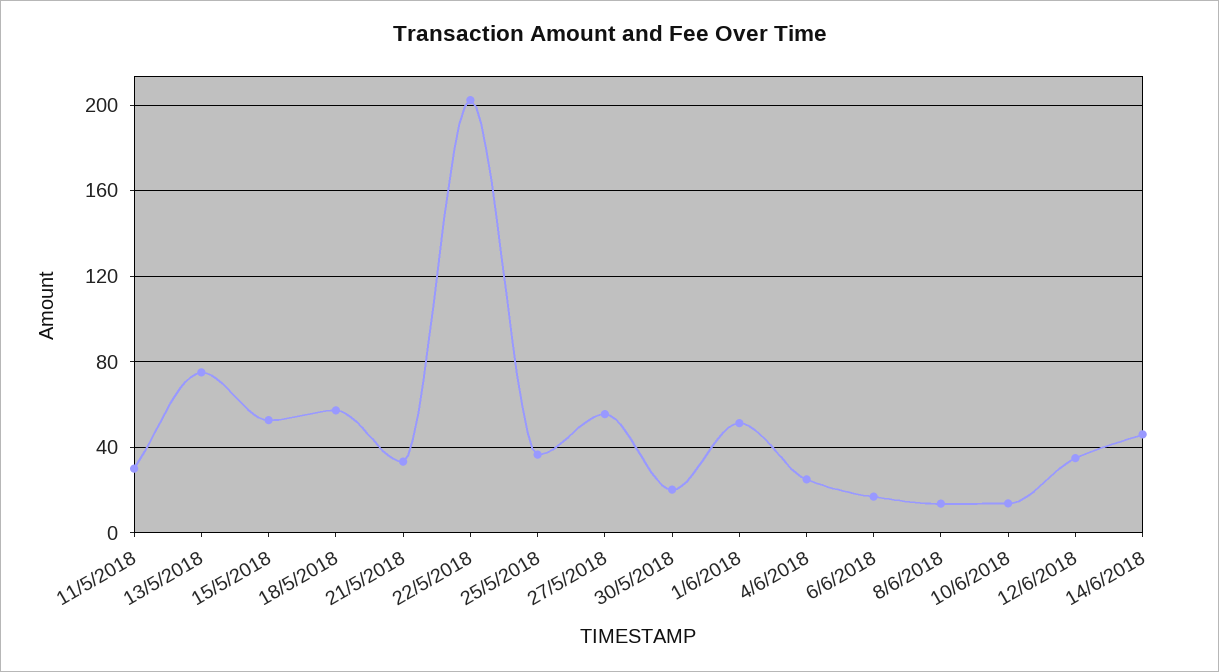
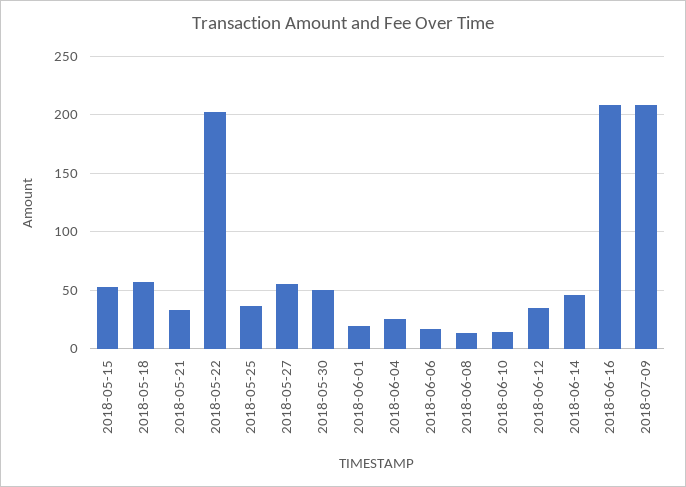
11/5/2018: 30 -> none
13/5/2018: 75 -> none
30/5/2018: 20 -> 50
1/6/2018: 50 -> 20
2018-06-16: none -> 210
2018-07-09: none -> 210

